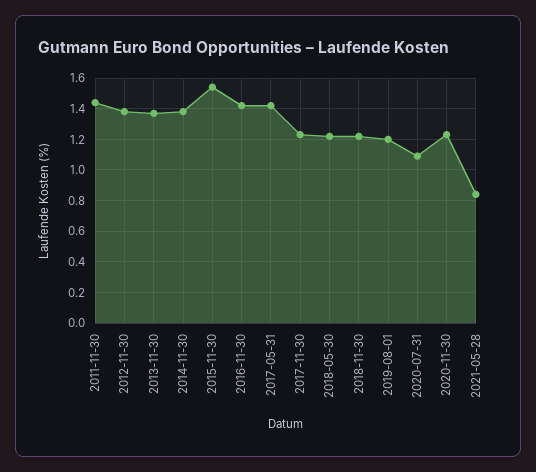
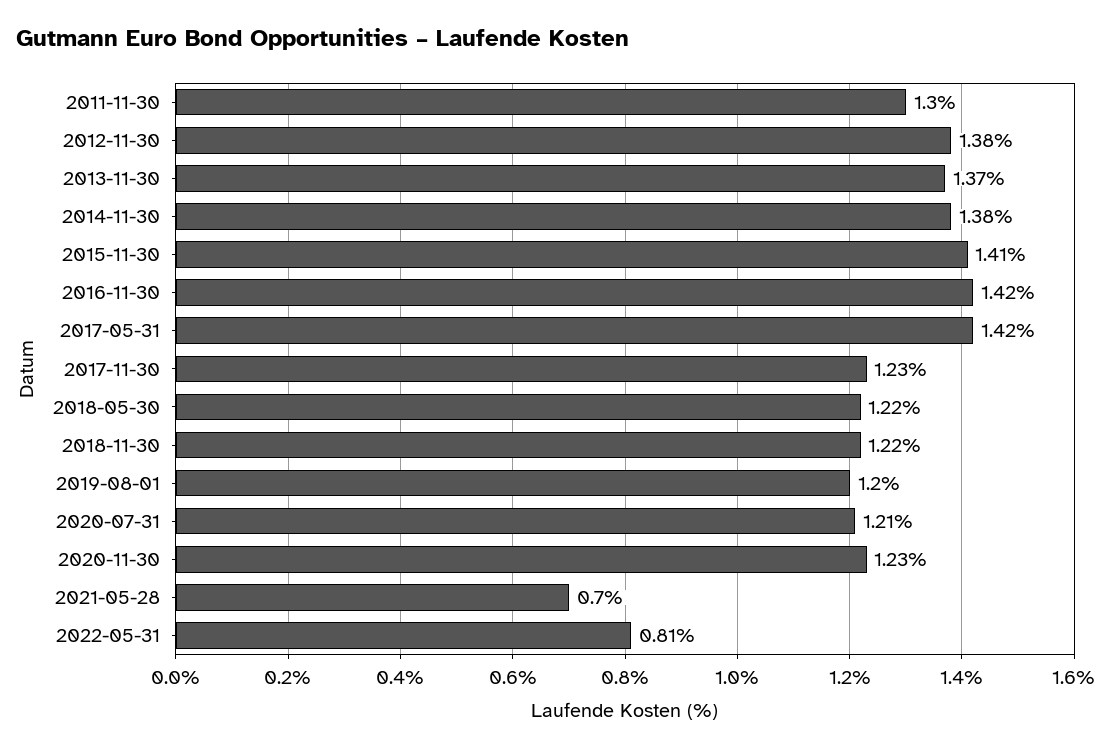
2011-11-30: 1.45 -> 1.3
2015-11-30: 1.55 -> 1.41
2020-07-31: 1.1 -> 1.21
2021-05-28: 0.85 -> 0.7
2022-05-31: none -> 0.81

